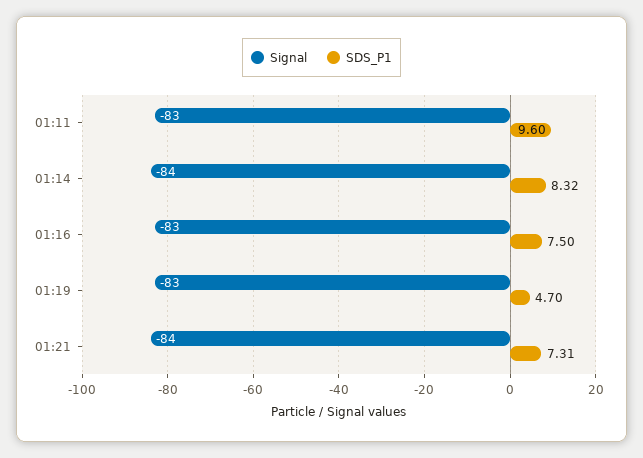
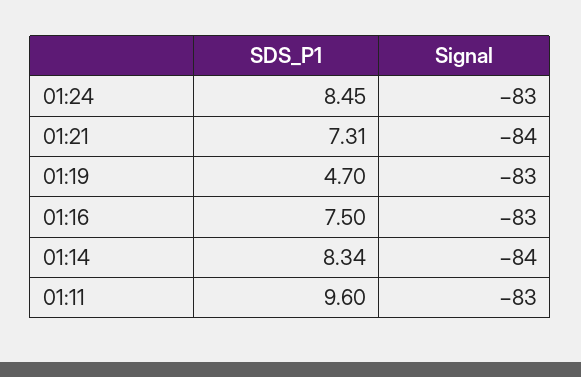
SDS_P1, 01:14: 8.32 -> 8.34
SDS_P1, 01:24: none -> 8.45
Signal, 01:24: none -> -83

